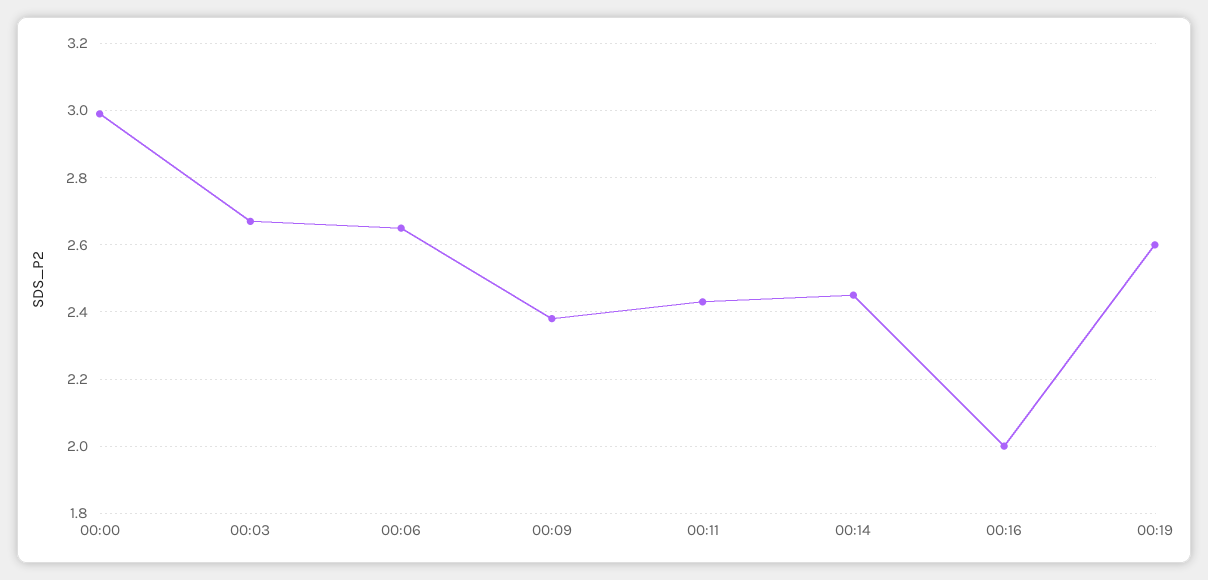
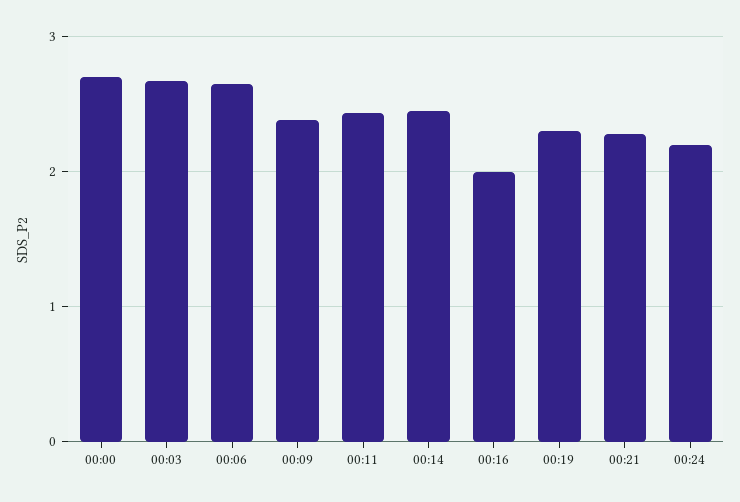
00:00: 3 -> 2.7
00:19: 2.6 -> 2.3
00:21: none -> 2.3
00:24: none -> 2.2

